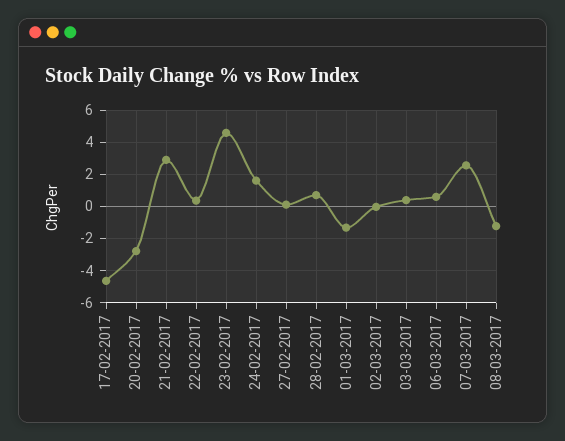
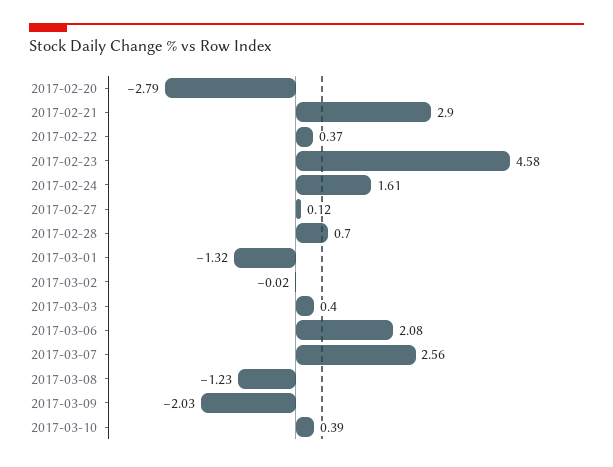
17-02-2017: -4.5 -> none
06-03-2017: 0.5 -> 2.08
2017-03-09: none -> -2.03
2017-03-10: none -> 0.39

